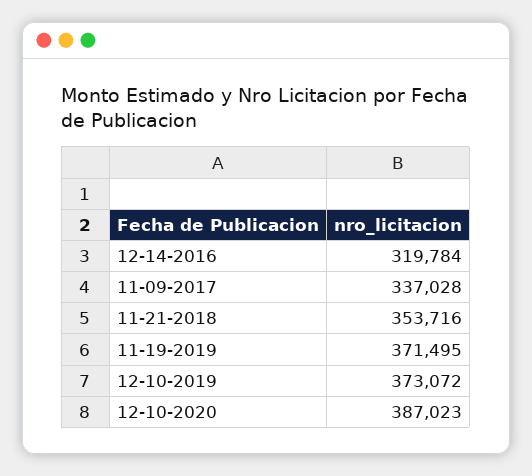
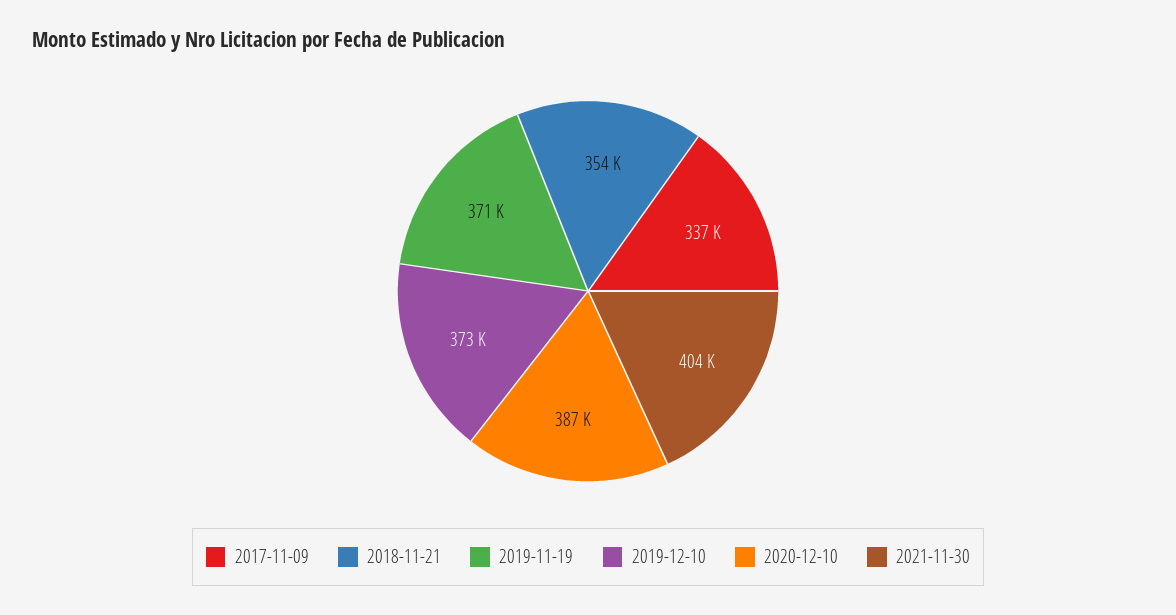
12-14-2016: 319784 -> none
2021-11-30: none -> 404000

